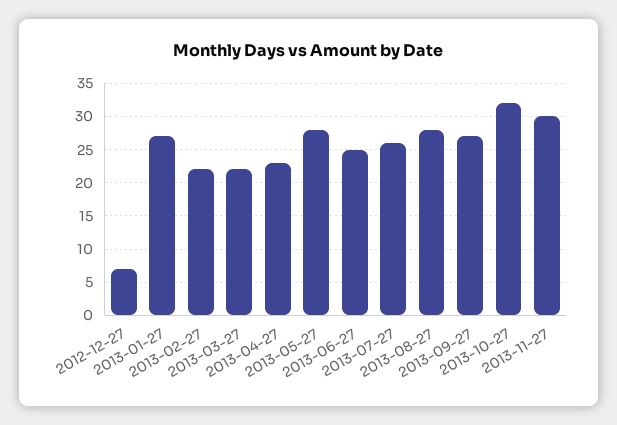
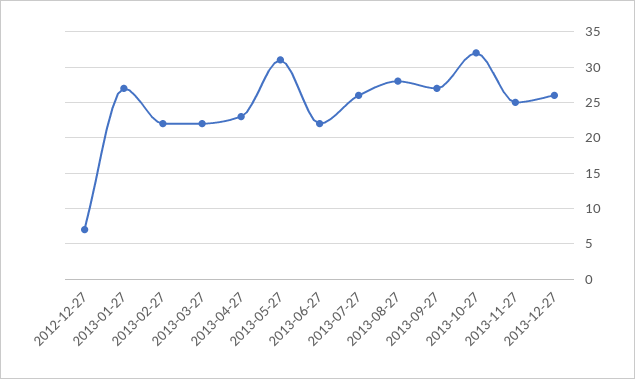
2013-05-27: 28 -> 31
2013-06-27: 25 -> 22
2013-11-27: 30 -> 25
2013-12-27: none -> 26

